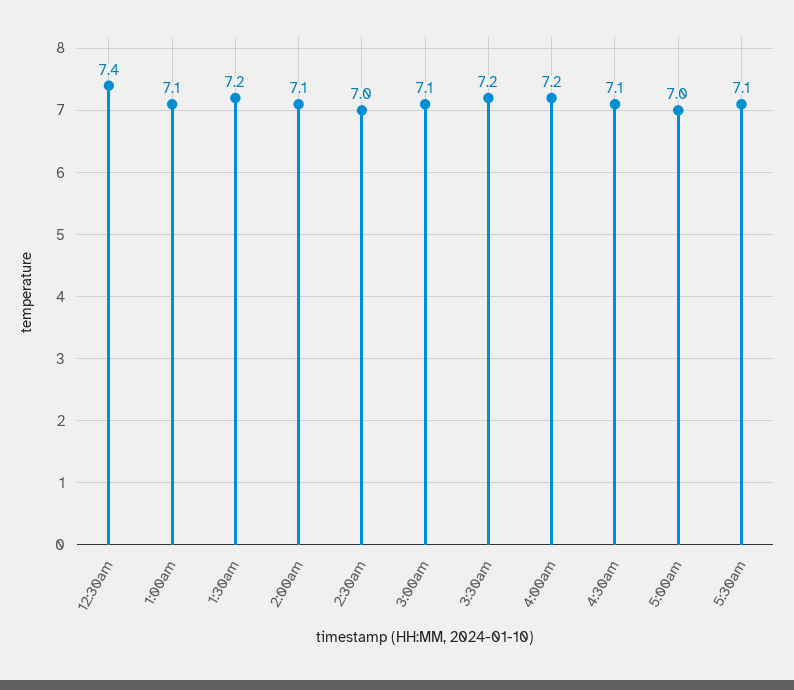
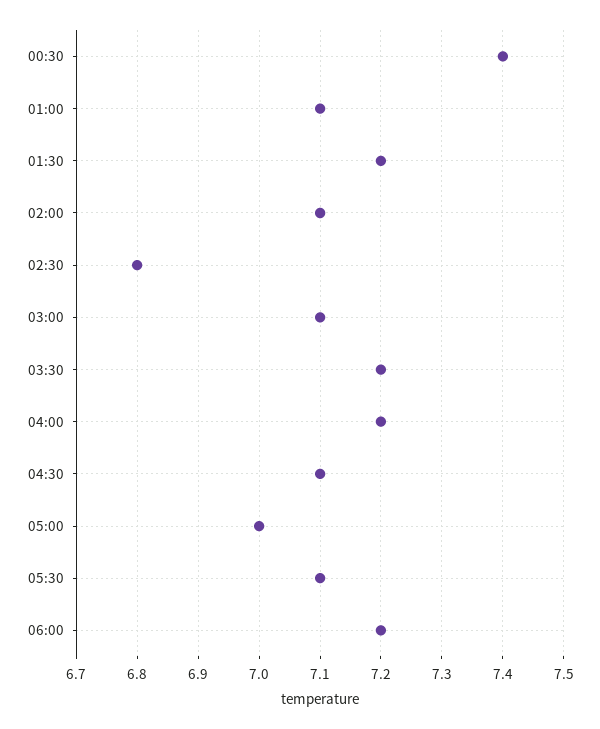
2:30am: 7 -> 6.8
06:00: none -> 7.2

